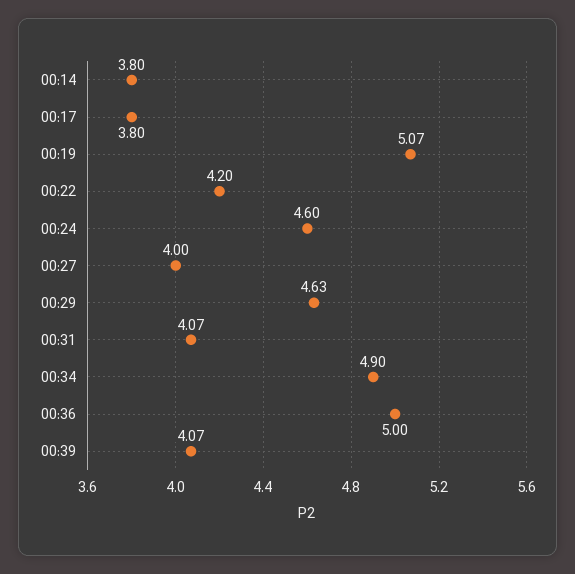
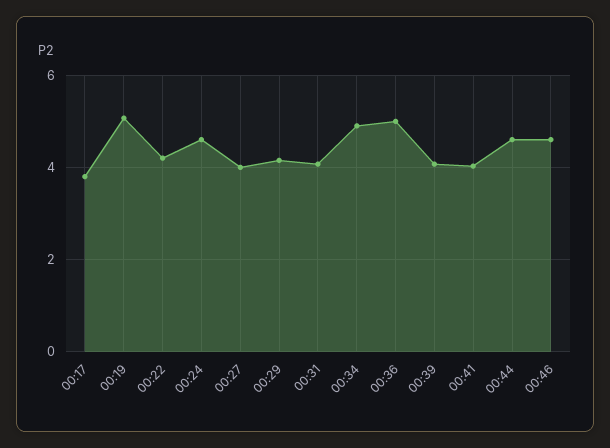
00:14: 3.8 -> none
00:29: 4.63 -> 4.2
00:41: none -> 4
00:44: none -> 4.6
00:46: none -> 4.6

